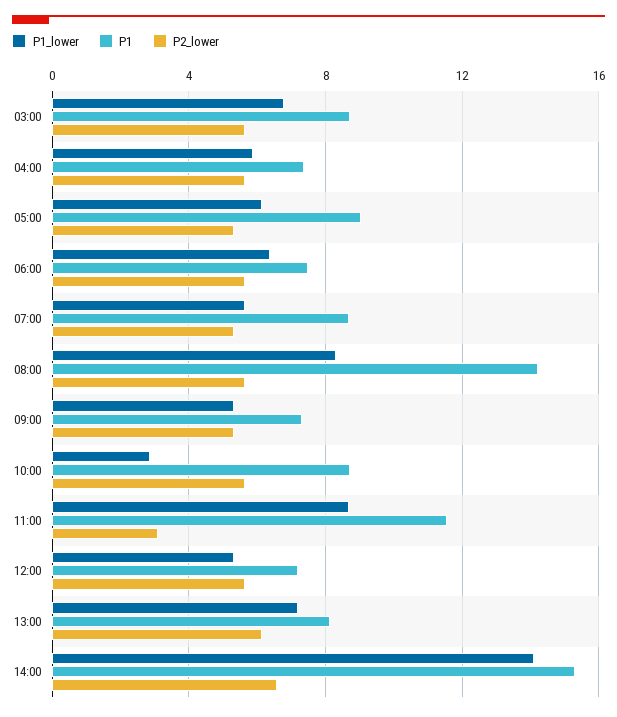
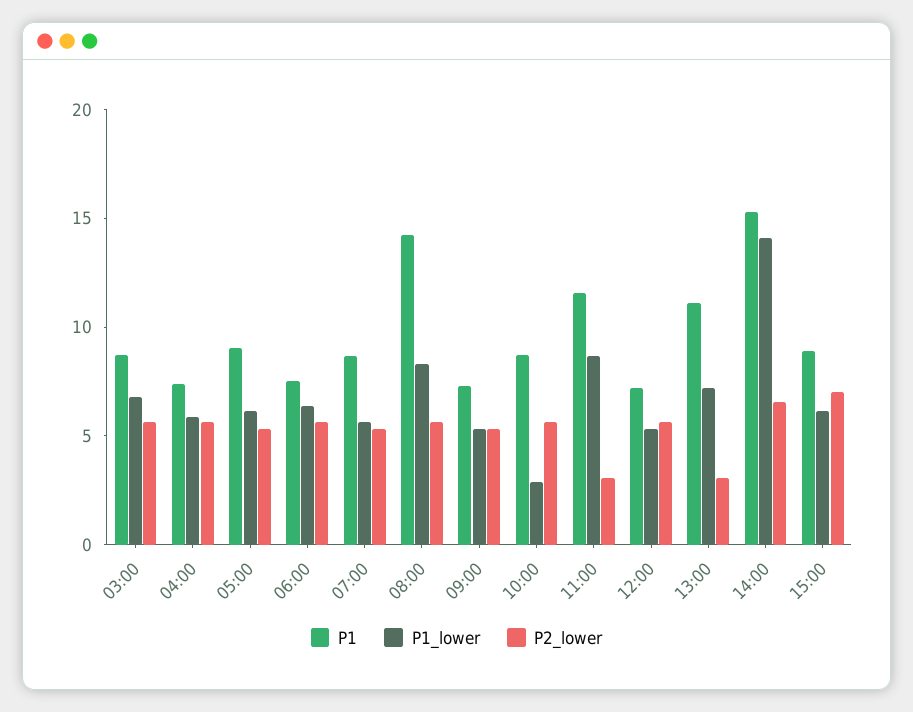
P1, 13:00: 8 -> 11
P2_lower, 13:00: 6 -> 3
P1, 15:00: none -> 9
P1_lower, 15:00: none -> 6
P2_lower, 15:00: none -> 7

